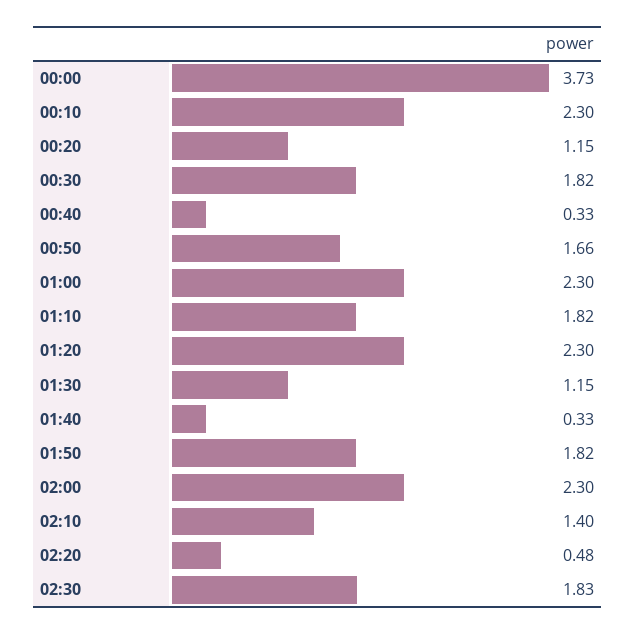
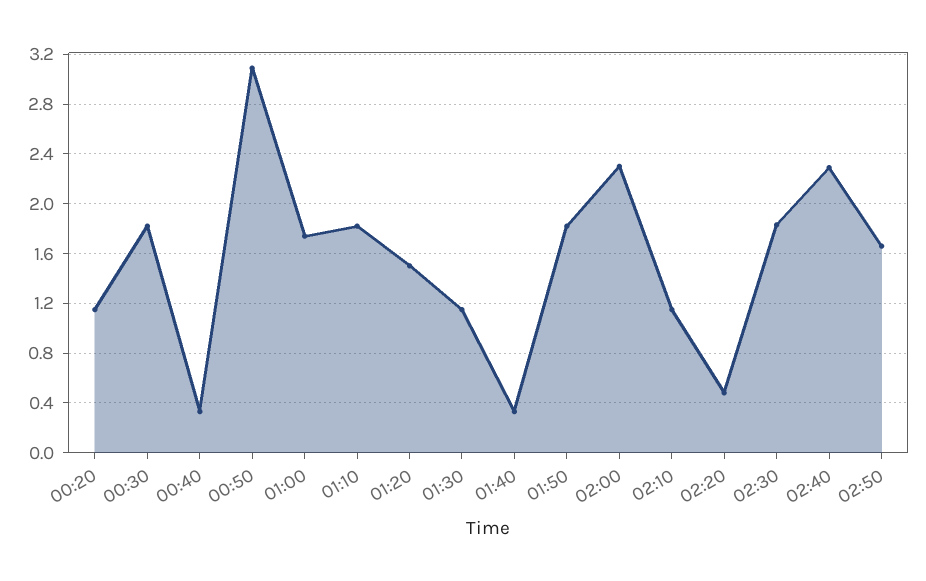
00:00: 3.73 -> none
00:10: 2.3 -> none
00:50: 1.66 -> 3.1
01:00: 2.3 -> 1.75
01:20: 2.3 -> 1.5
02:10: 1.4 -> 1.15
02:40: none -> 2.3
02:50: none -> 1.65

